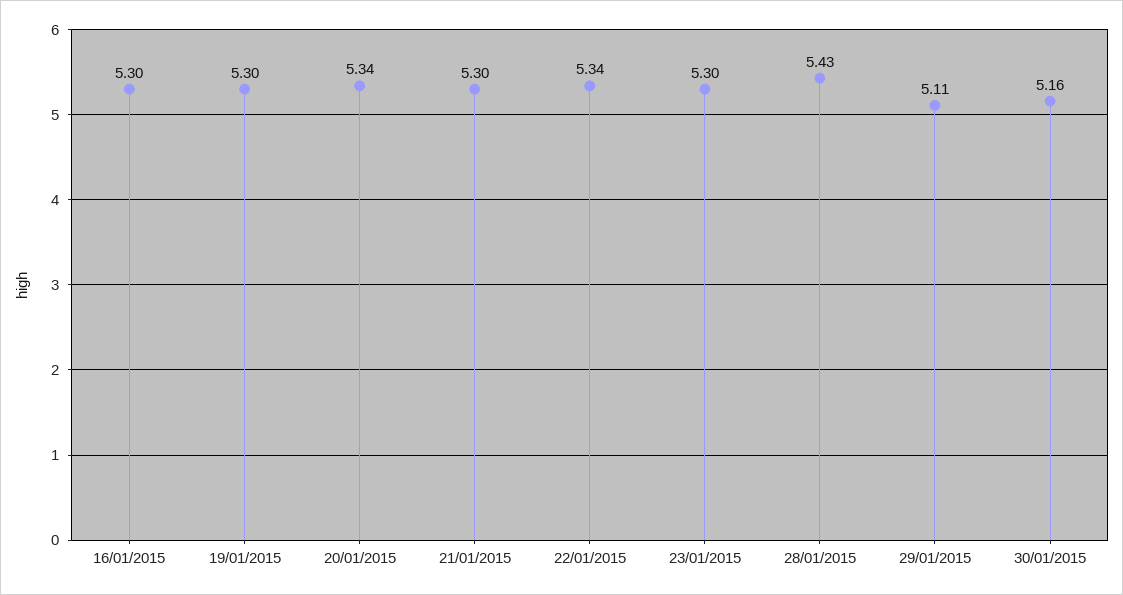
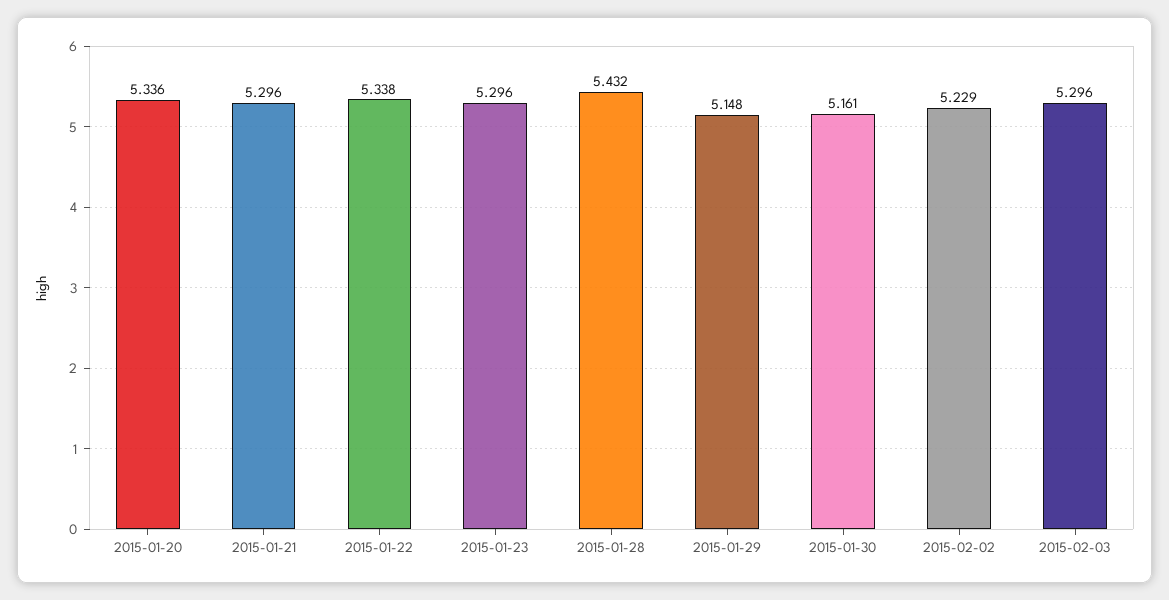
16/01/2015: 5.3 -> none
19/01/2015: 5.3 -> none
29/01/2015: 5.11 -> 5.148
2015-02-02: none -> 5.229
2015-02-03: none -> 5.296

